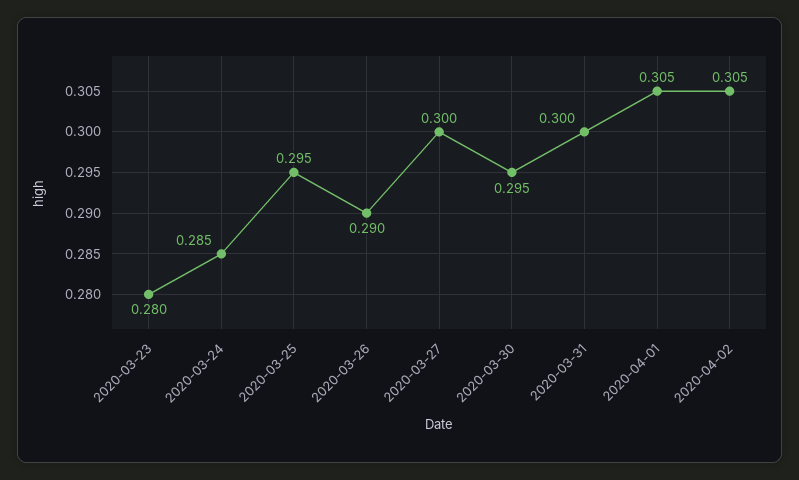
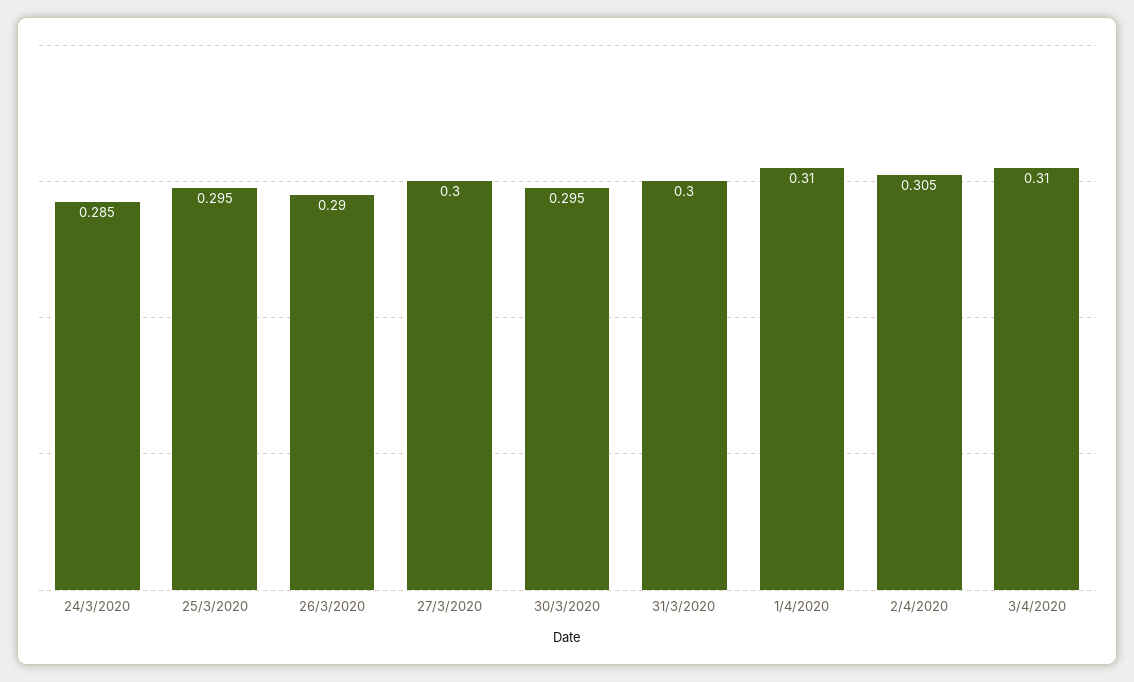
2020-03-23: 0.28 -> none
2020-04-01: 0.305 -> 0.31
3/4/2020: none -> 0.31

